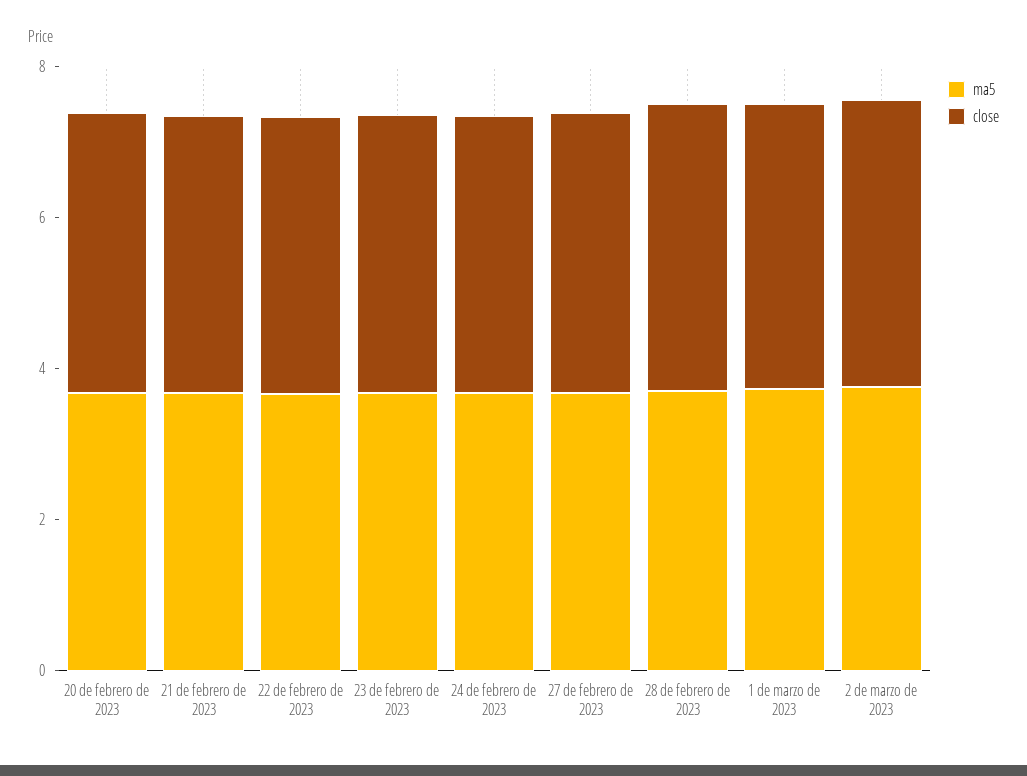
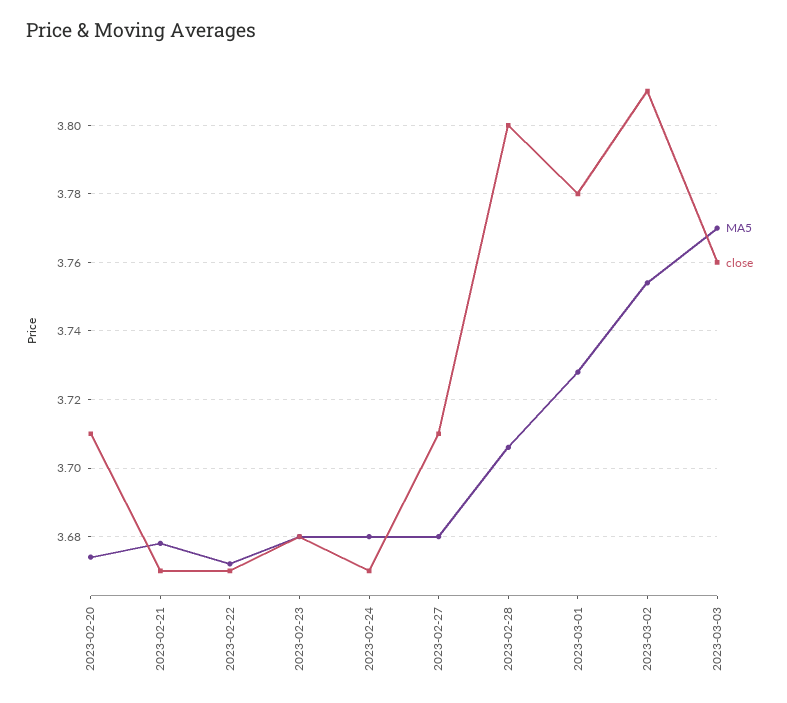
ma5, 2023-03-03: none -> 3.77
close, 2023-03-03: none -> 3.76

